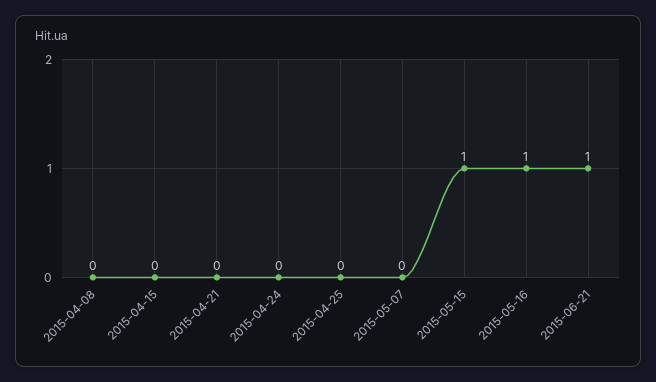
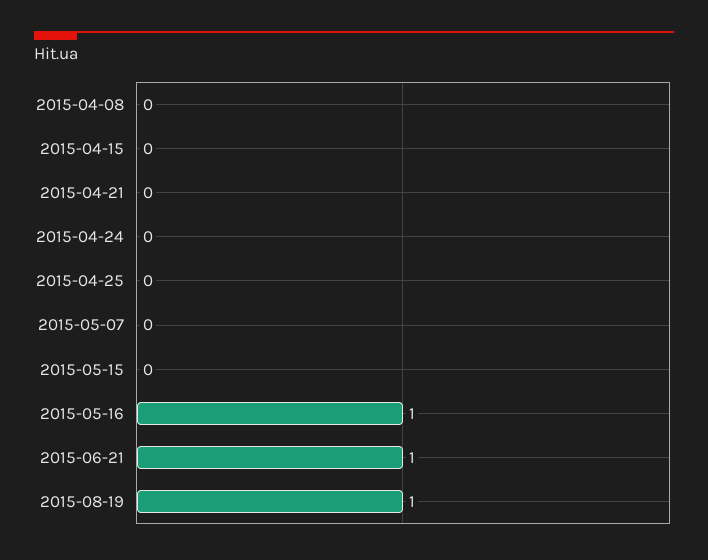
2015-05-15: 1 -> 0
2015-08-19: none -> 1

